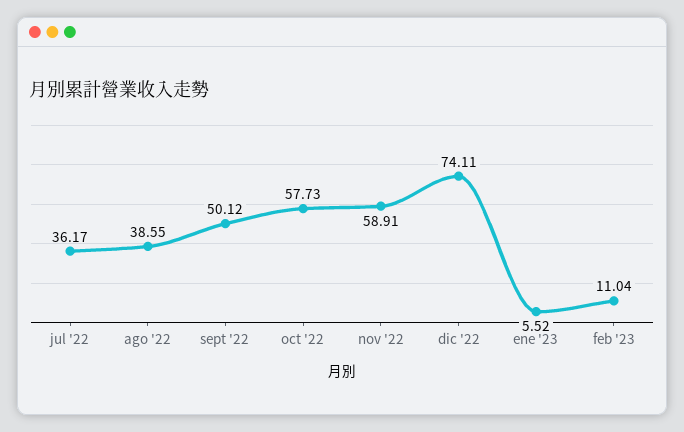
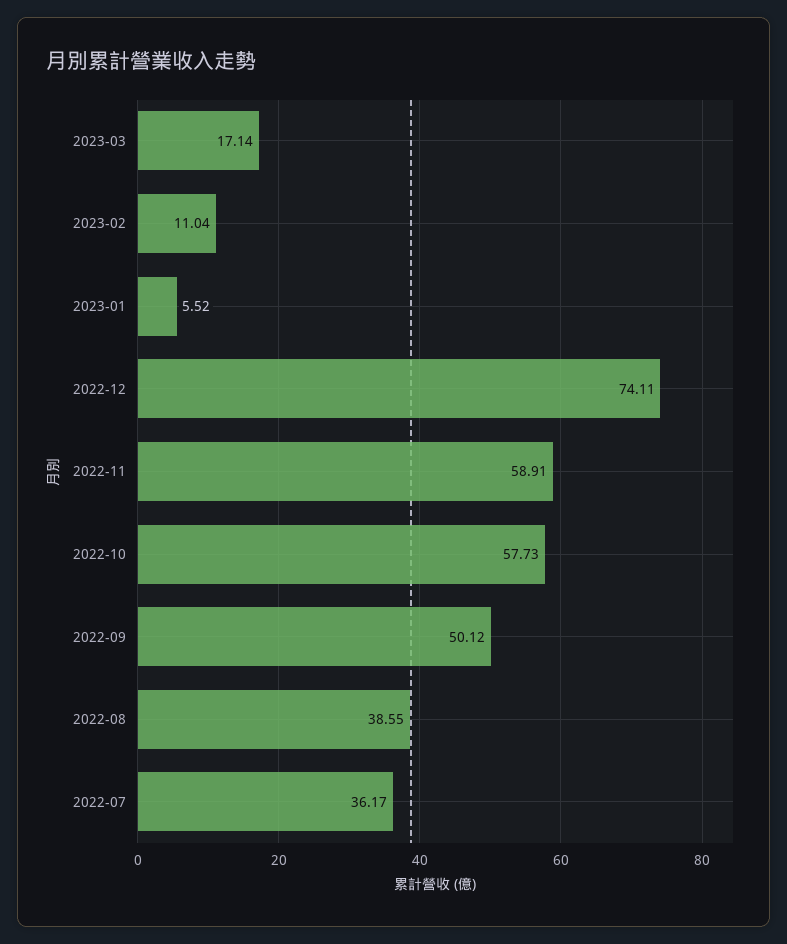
2023-03: none -> 17.14

